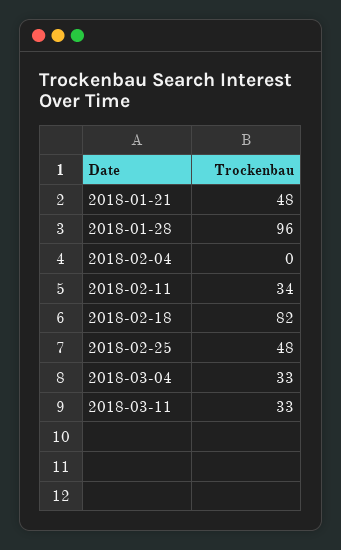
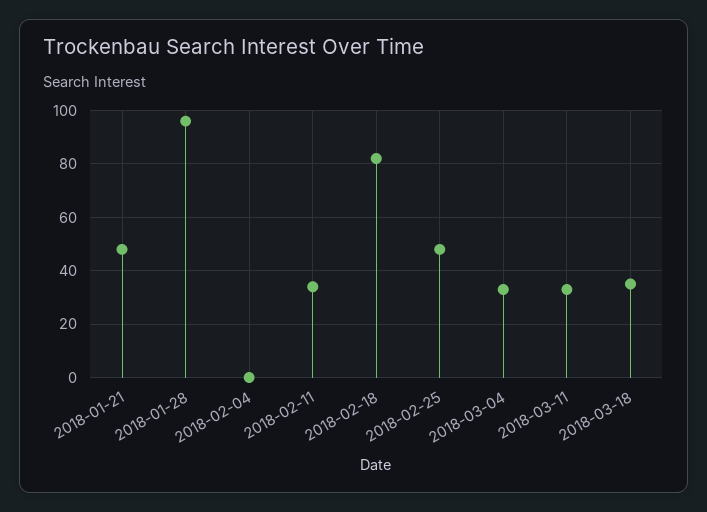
2018-03-18: none -> 35

